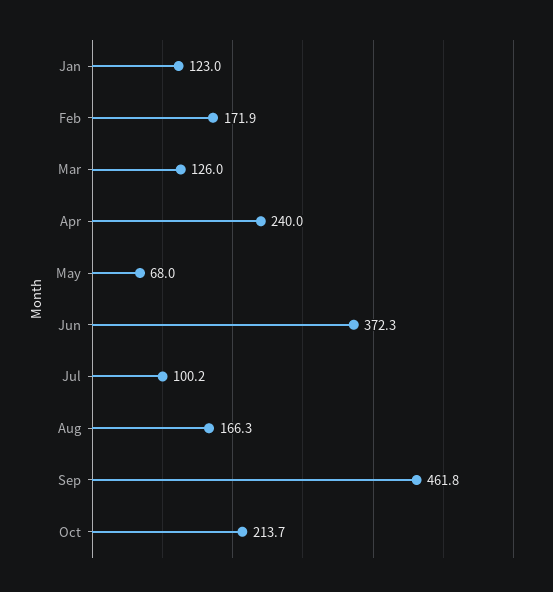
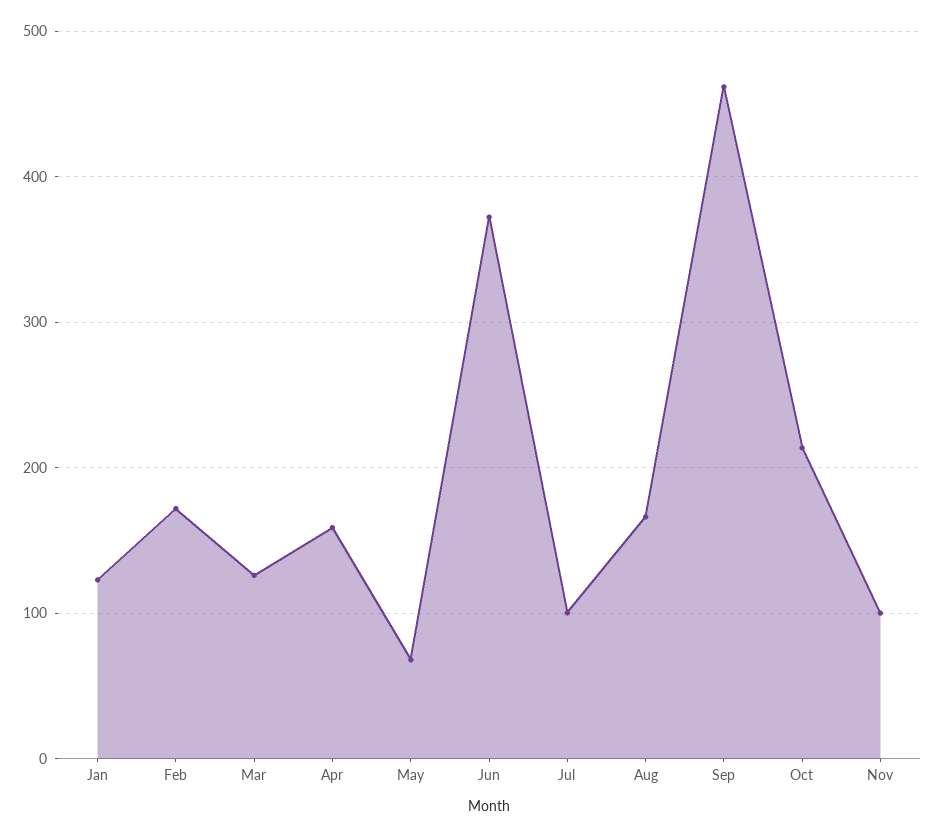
Apr: 240 -> 160
Nov: none -> 100

